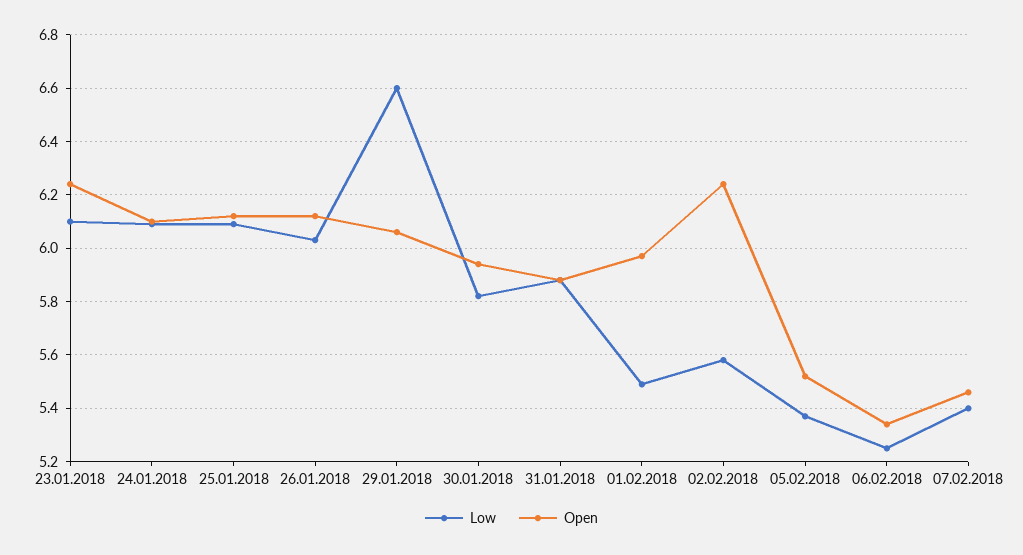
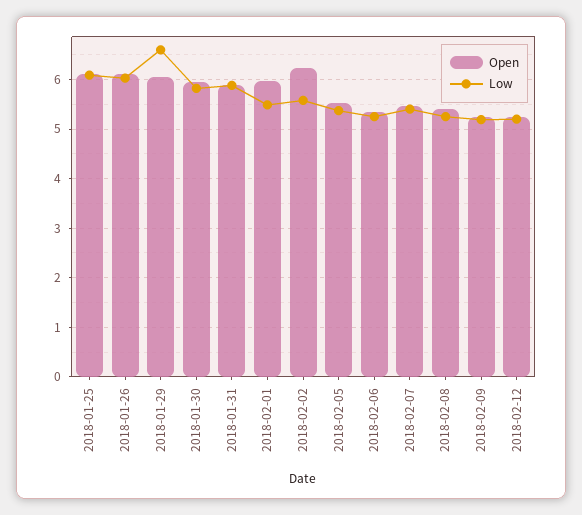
Low, 23.01.2018: 6.1 -> none
Open, 23.01.2018: 6.25 -> none
Low, 24.01.2018: 6.1 -> none
Open, 24.01.2018: 6.1 -> none
Open, 2018-02-08: none -> 5.4
Low, 2018-02-08: none -> 5.2
Open, 2018-02-09: none -> 5.2
Low, 2018-02-09: none -> 5.2
Open, 2018-02-12: none -> 5.2
Low, 2018-02-12: none -> 5.2

